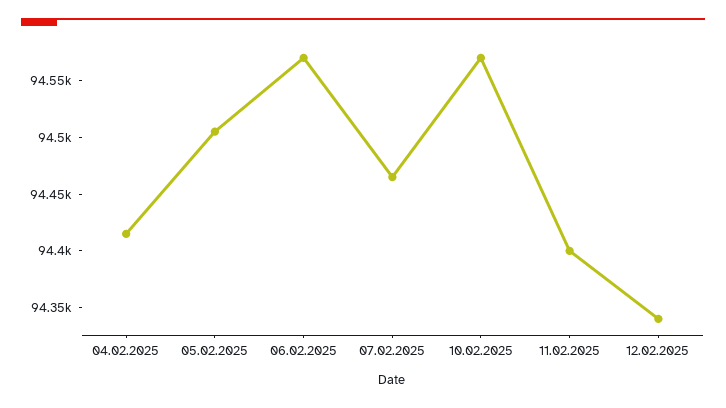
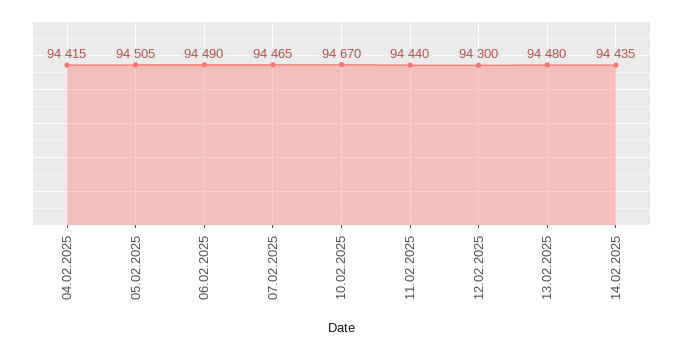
06.02.2025: 94570 -> 94490
10.02.2025: 94570 -> 94670
11.02.2025: 94400 -> 94440
12.02.2025: 94340 -> 94300
13.02.2025: none -> 94480
14.02.2025: none -> 94435

